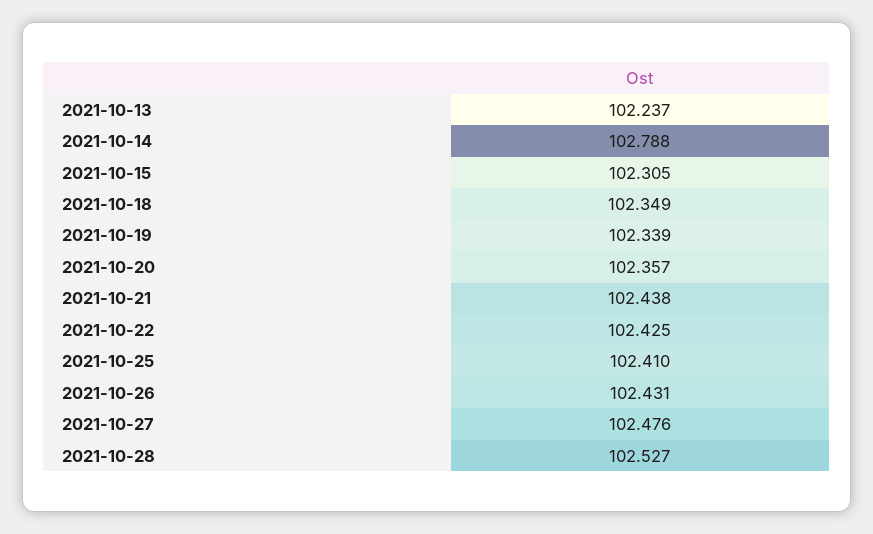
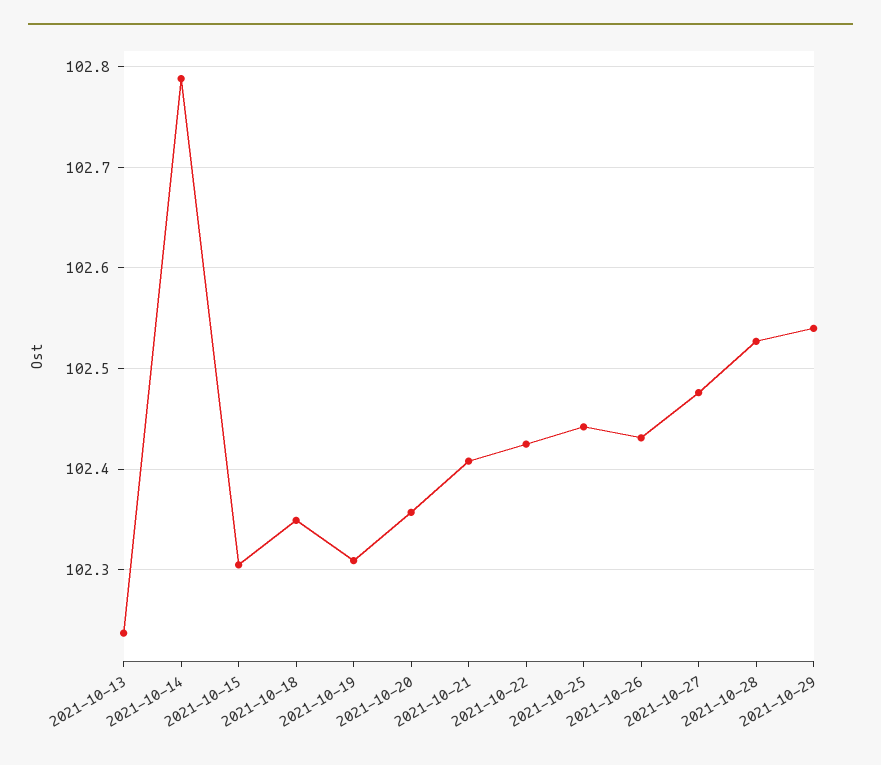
2021-10-19: 102.339 -> 102.31
2021-10-21: 102.438 -> 102.41
2021-10-25: 102.41 -> 102.44
2021-10-29: none -> 102.54

